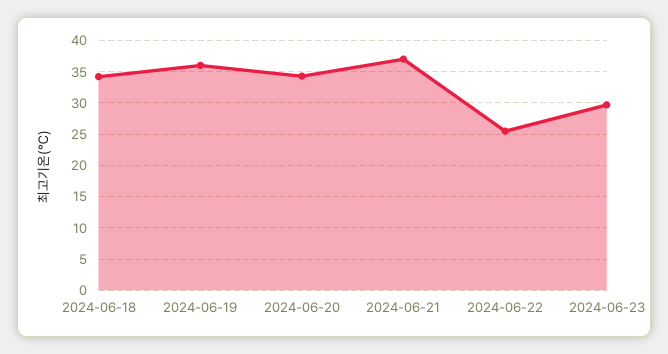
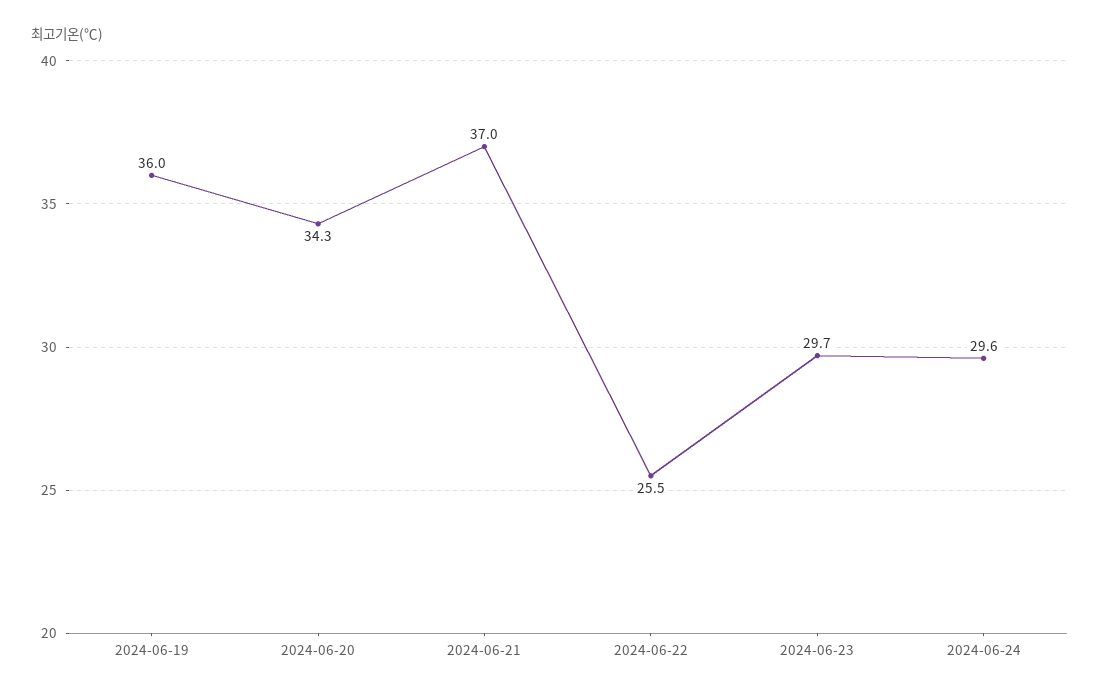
2024-06-18: 34 -> none
2024-06-24: none -> 29.6

